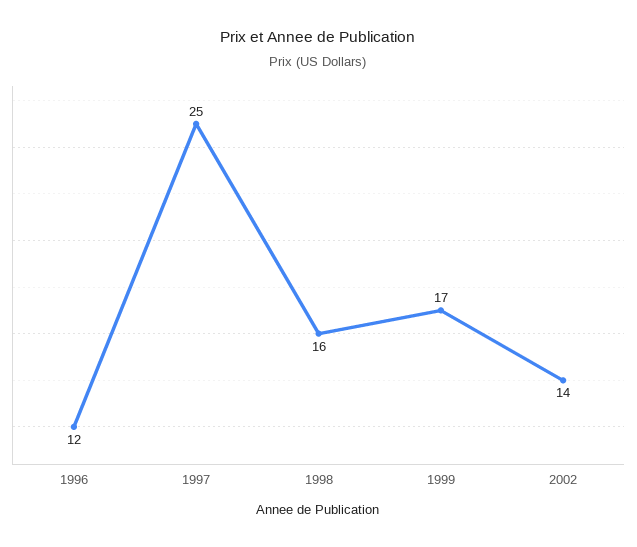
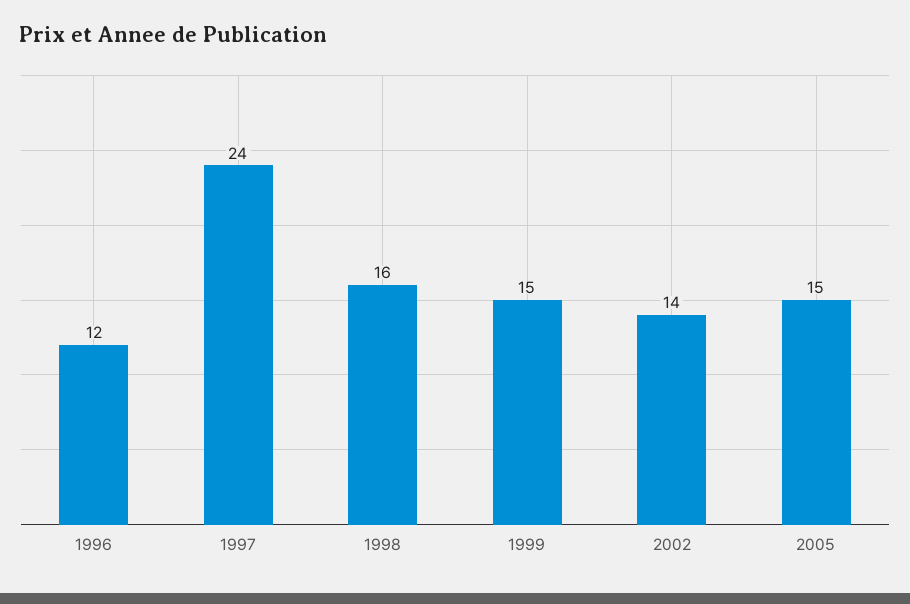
1997: 25 -> 24
1999: 17 -> 15
2005: none -> 15

